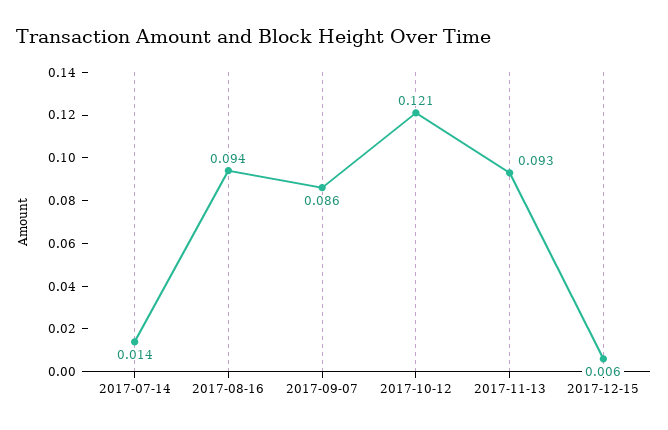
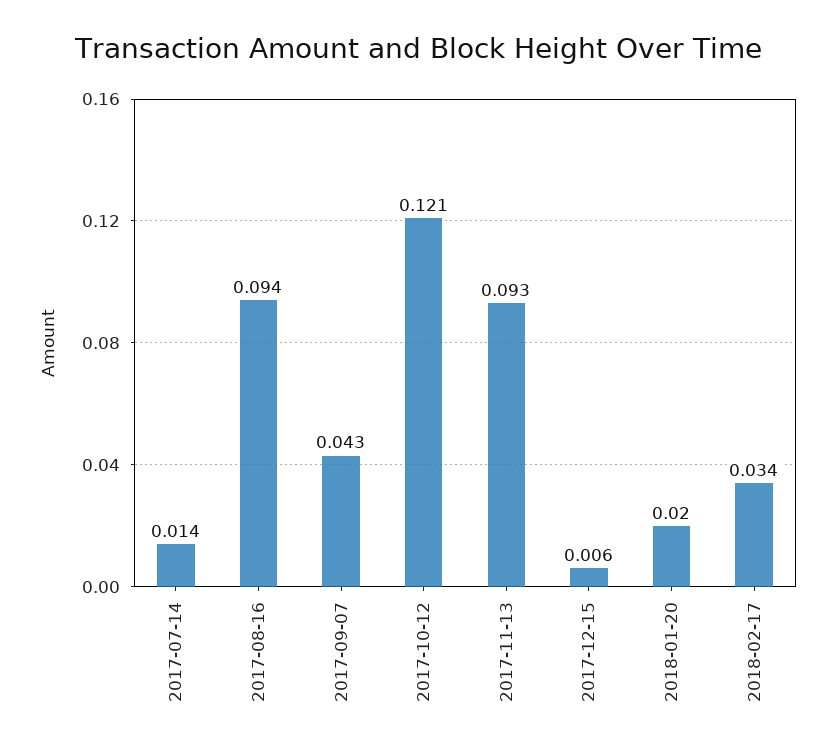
2017-09-07: 0.086 -> 0.043
2018-01-20: none -> 0.02
2018-02-17: none -> 0.034

